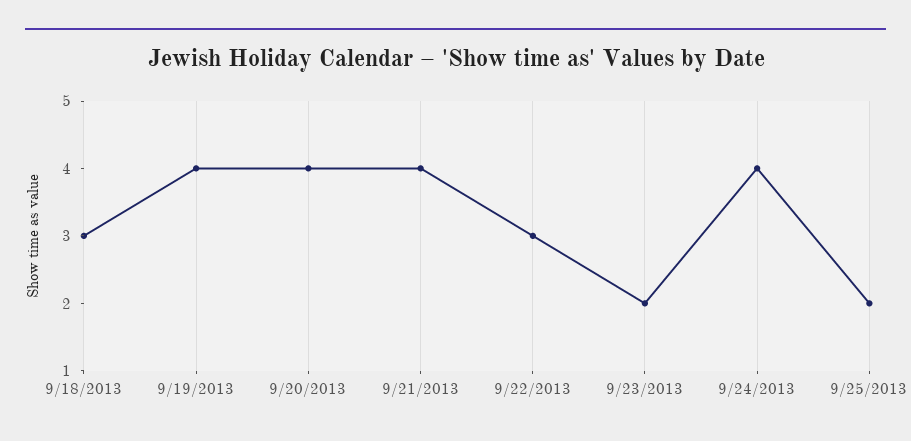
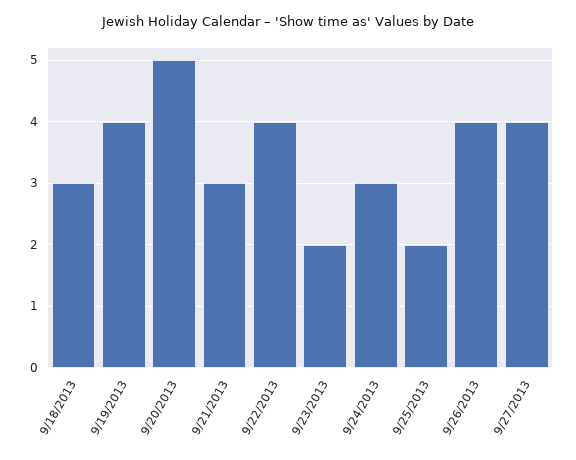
9/20/2013: 4 -> 5
9/21/2013: 4 -> 3
9/22/2013: 3 -> 4
9/24/2013: 4 -> 3
9/26/2013: none -> 4
9/27/2013: none -> 4

